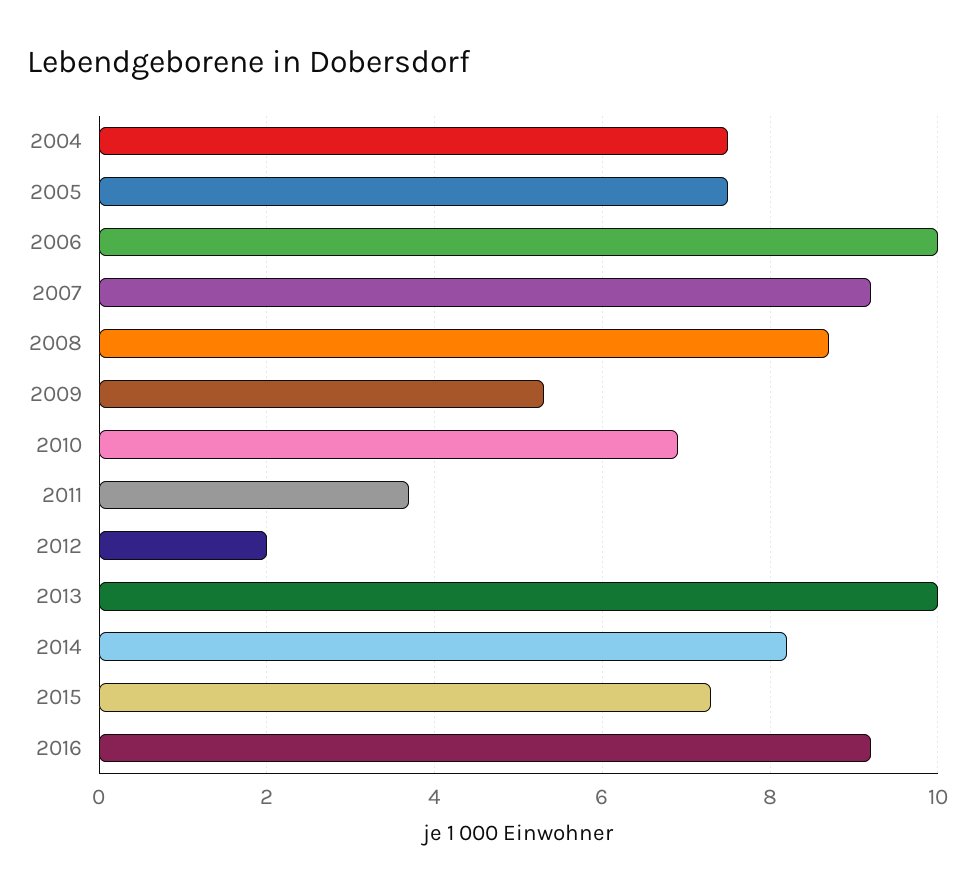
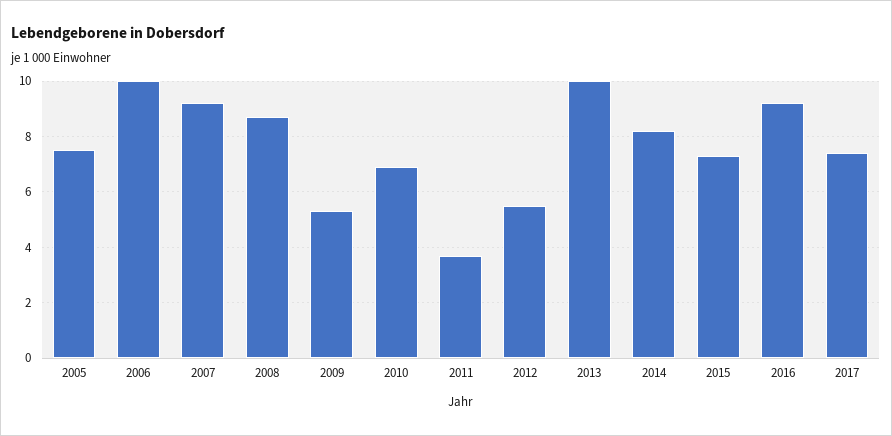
2004: 7.5 -> none
2012: 2 -> 5.5
2017: none -> 7.5

